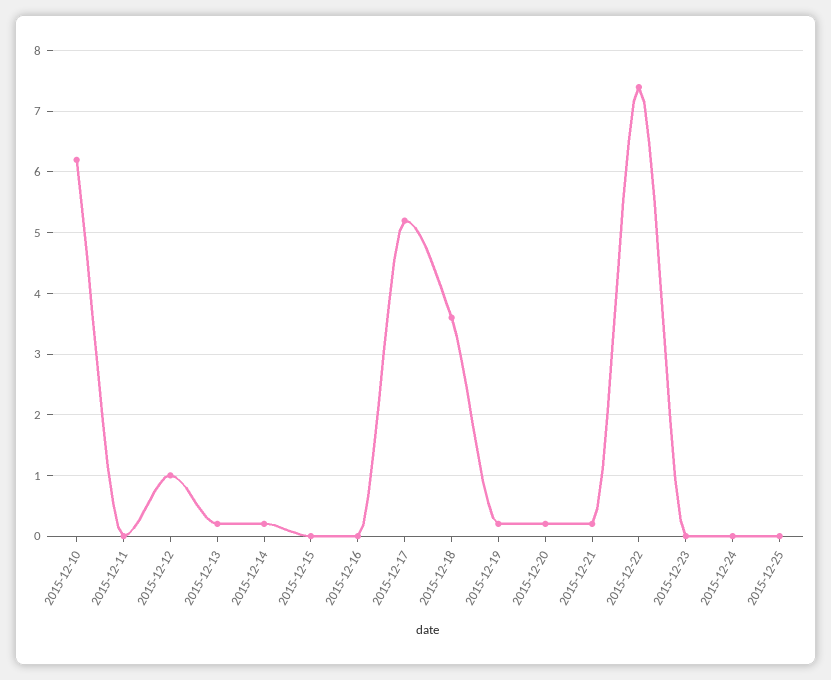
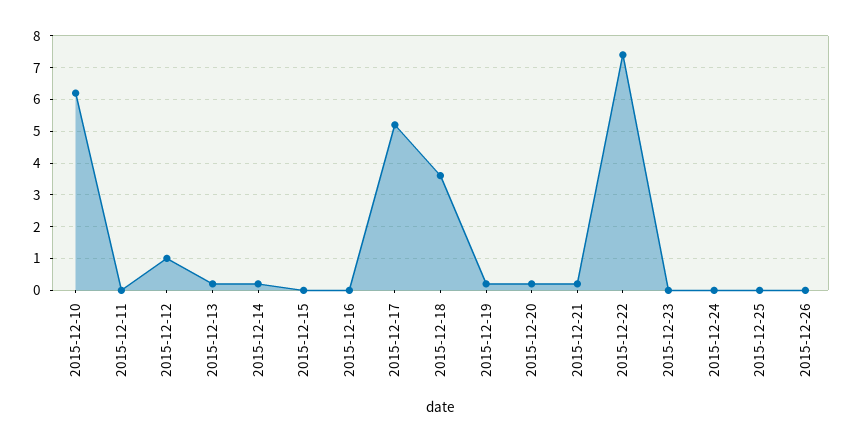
2015-12-26: none -> 0

